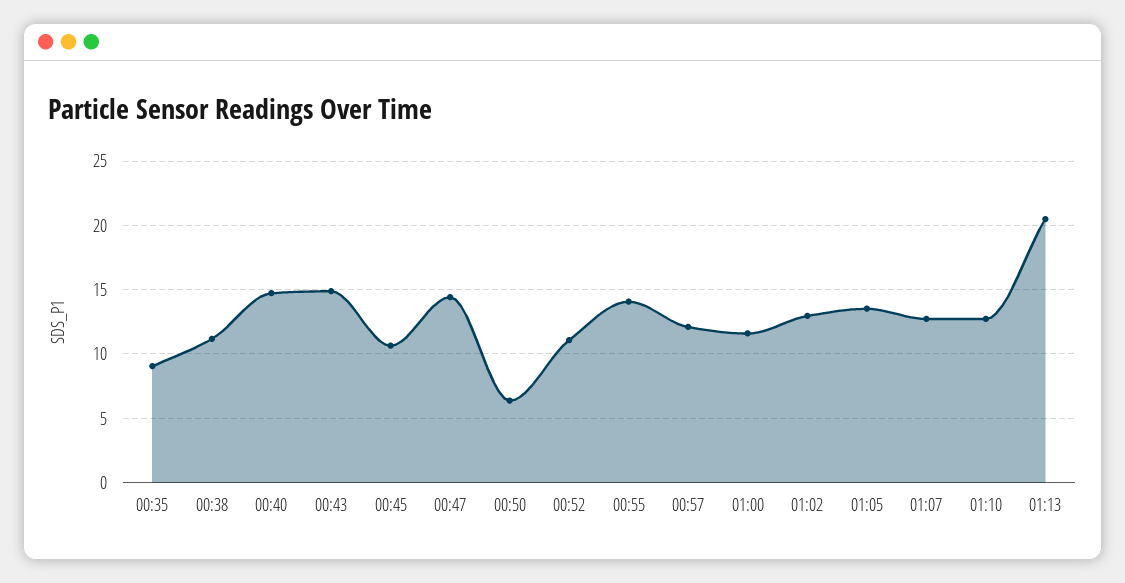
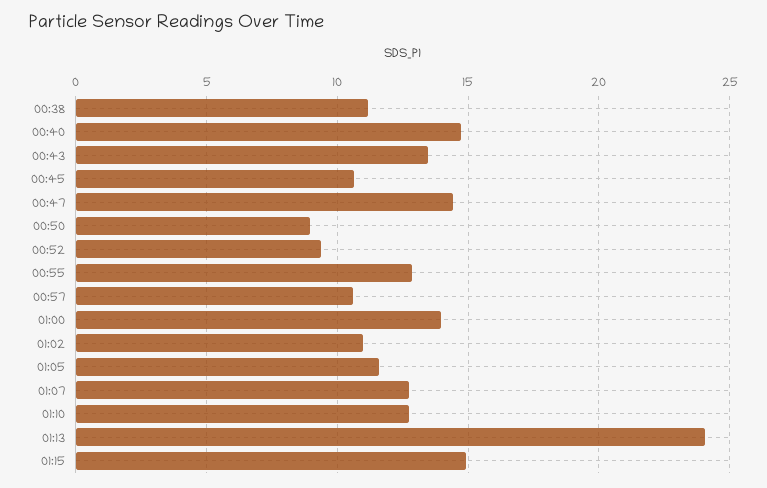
00:35: 9 -> none
00:43: 15 -> 13.5
00:50: 6.5 -> 9
00:52: 11 -> 9.5
00:55: 14 -> 13
00:57: 12 -> 10.5
01:00: 11.5 -> 14
01:02: 13 -> 11
01:05: 13.5 -> 11.5
01:13: 20.5 -> 24
01:15: none -> 15

